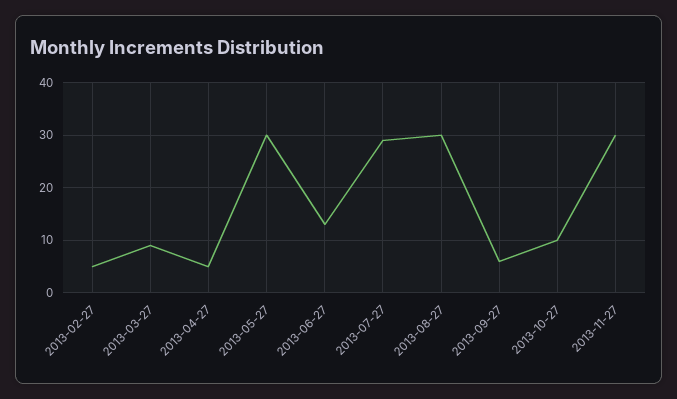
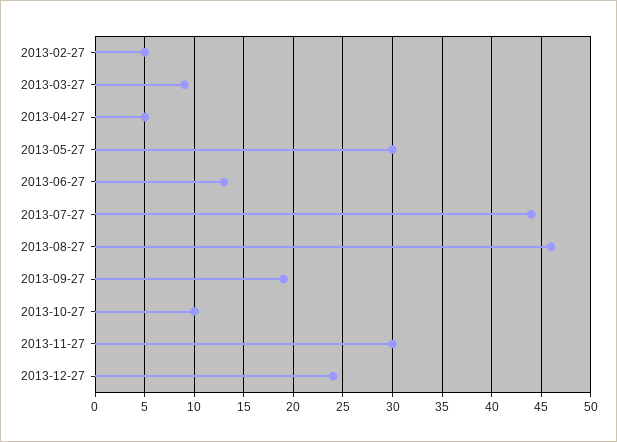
2013-07-27: 30 -> 44
2013-08-27: 30 -> 46
2013-09-27: 5 -> 19
2013-12-27: none -> 24

